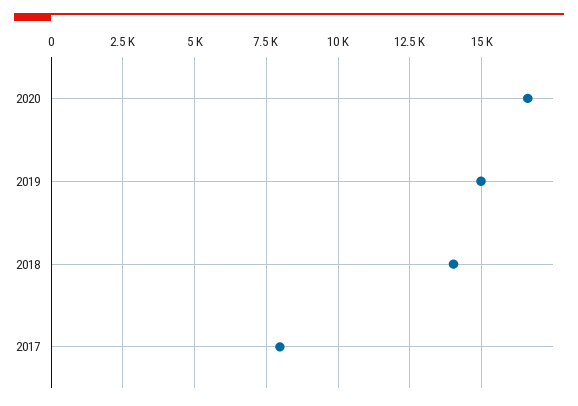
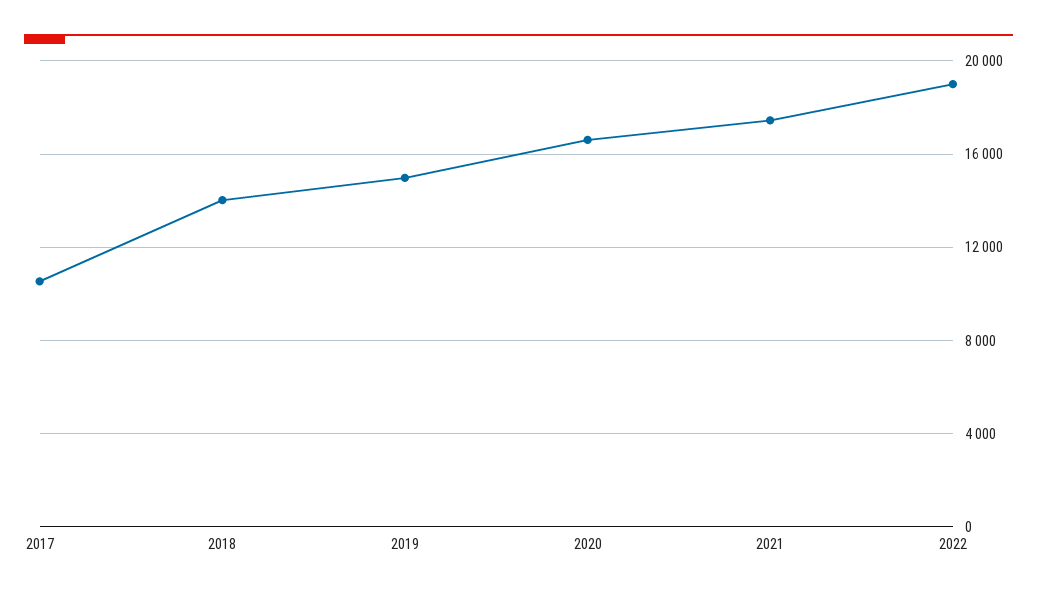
2017: 8000 -> 10500
2021: none -> 17500
2022: none -> 19000

